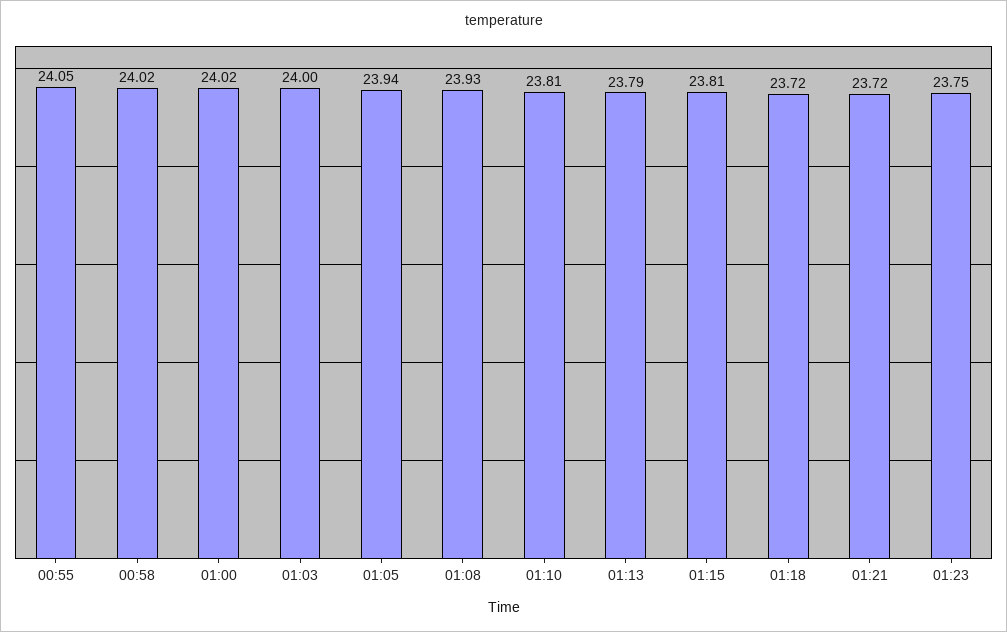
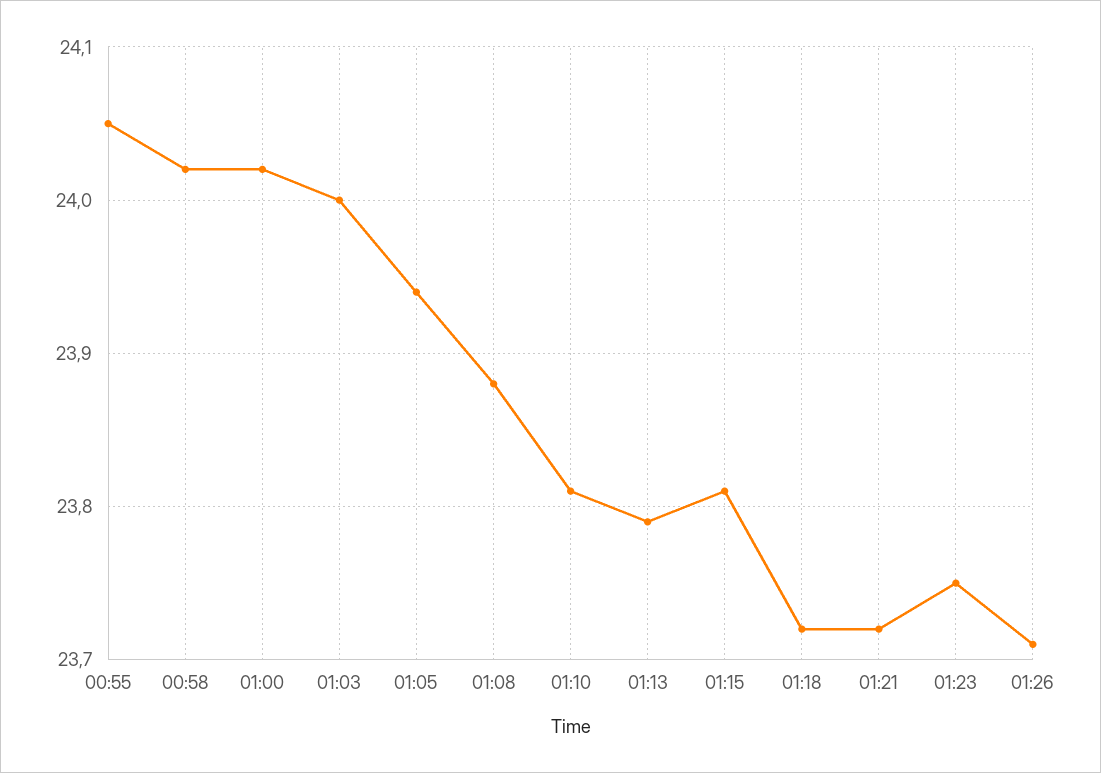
01:08: 23.93 -> 23.88
01:26: none -> 23.71

